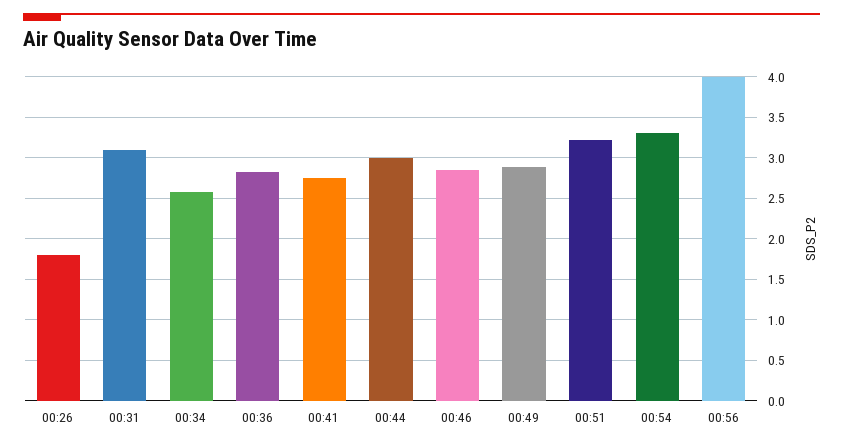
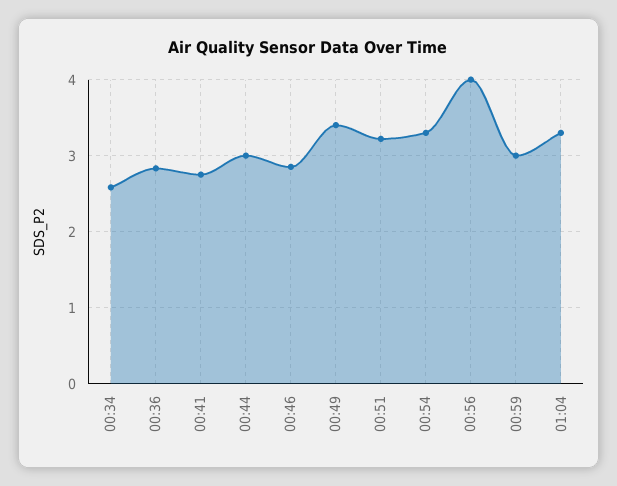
00:26: 1.8 -> none
00:31: 3.1 -> none
00:49: 2.9 -> 3.4
00:59: none -> 3
01:04: none -> 3.3

